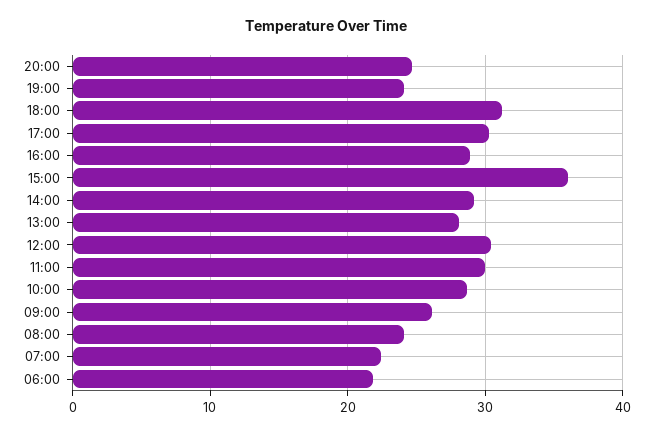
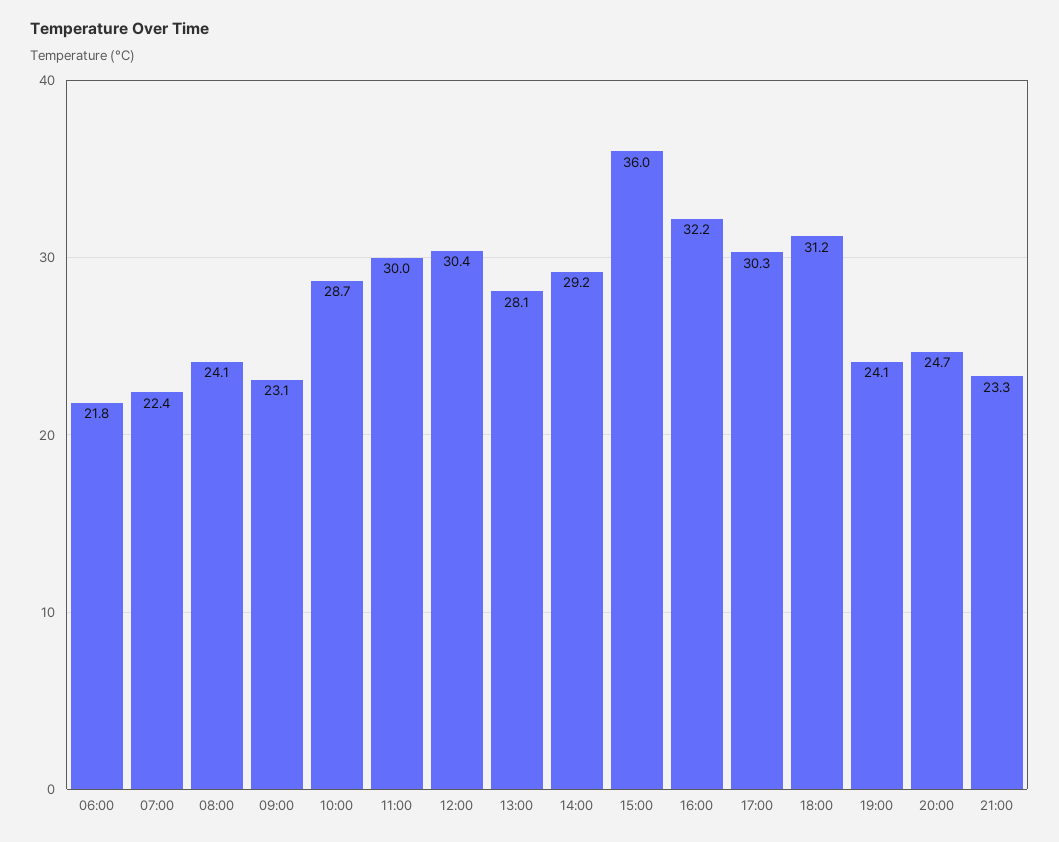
16:00: 29 -> 32.2
09:00: 26 -> 23.1
21:00: none -> 23.3

